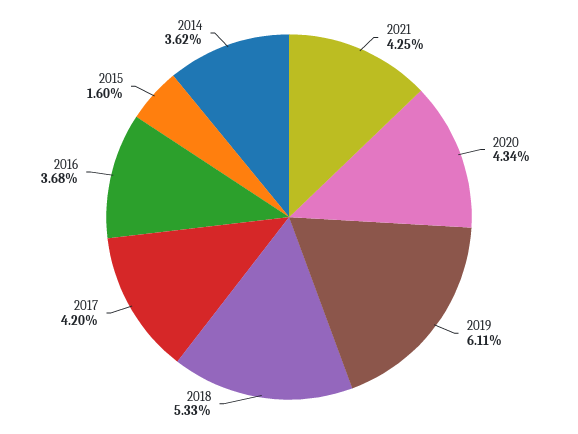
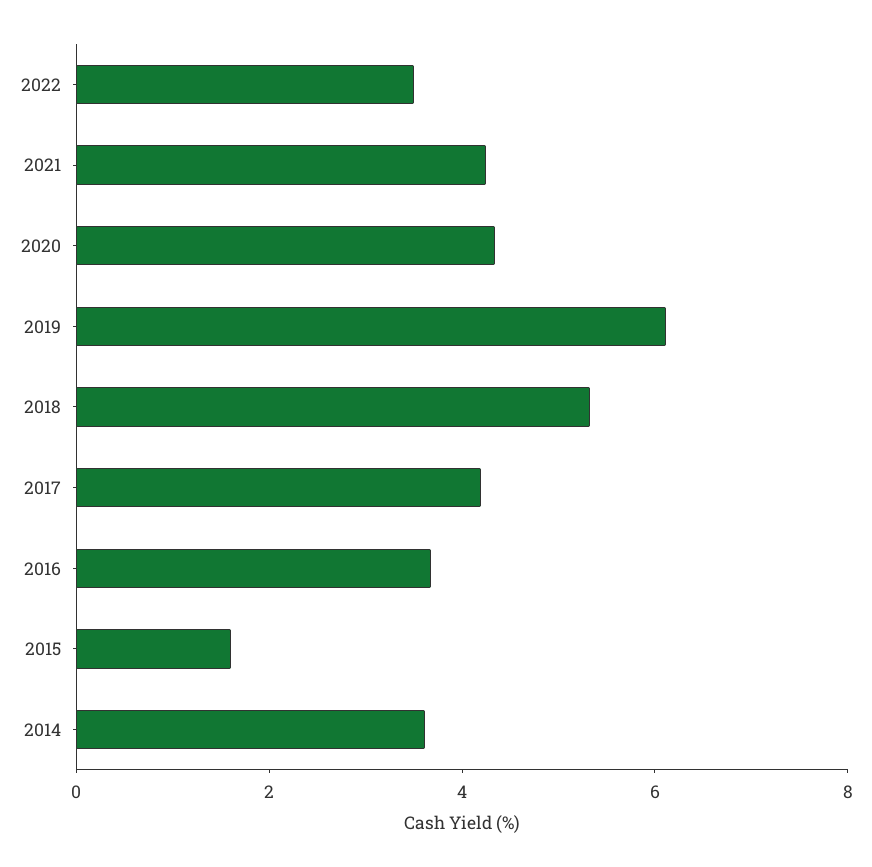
2022: none -> 3.5

